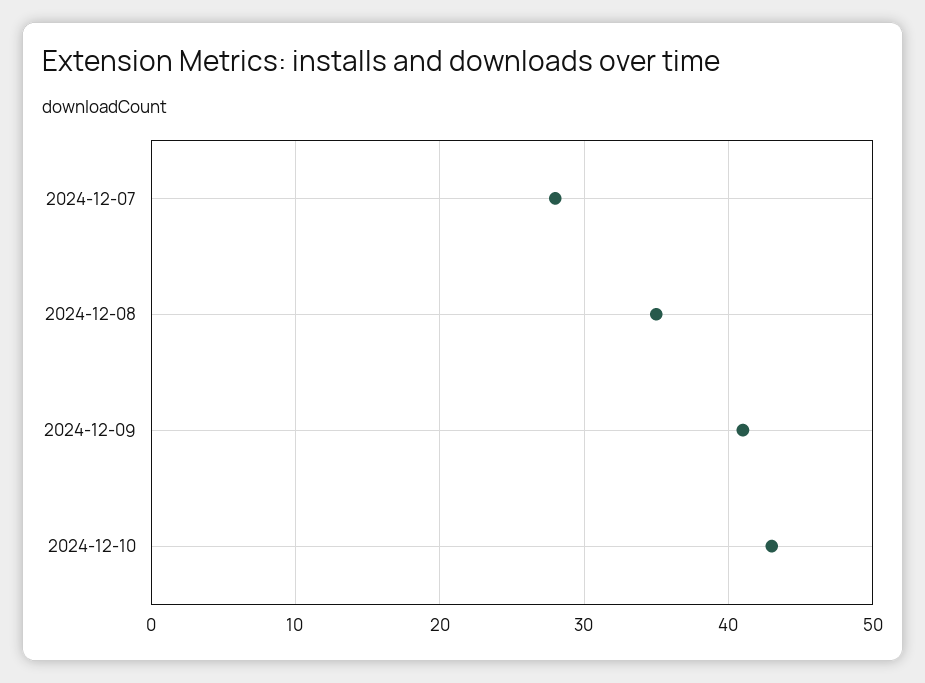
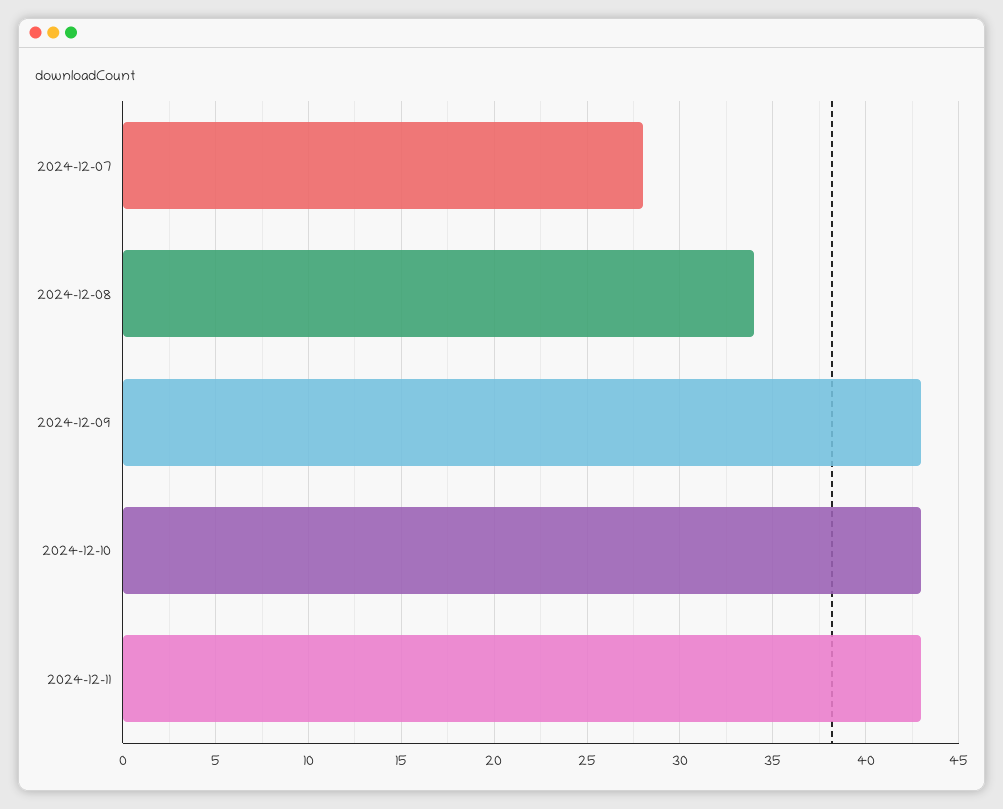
2024-12-08: 35 -> 34
2024-12-09: 41 -> 43
2024-12-11: none -> 43

